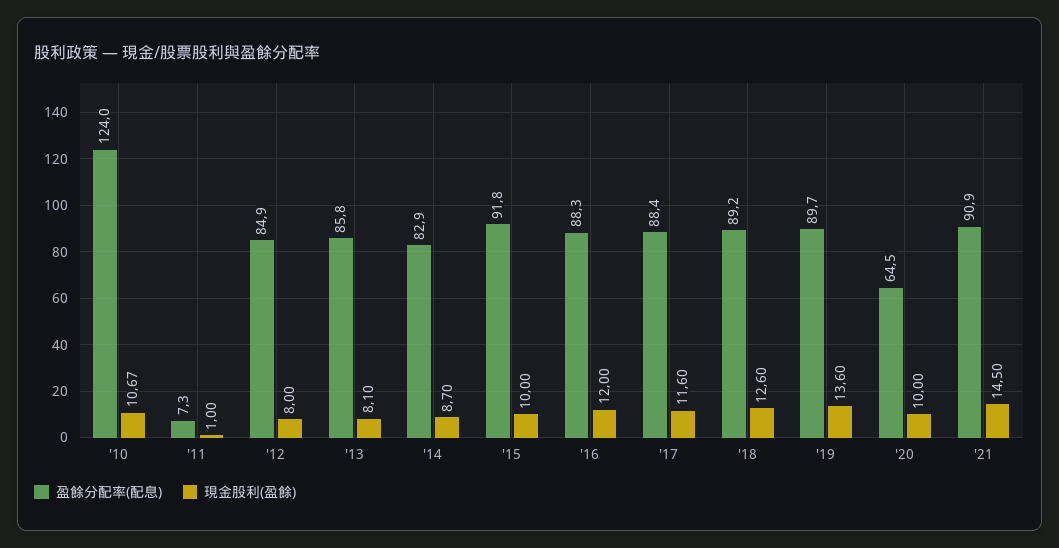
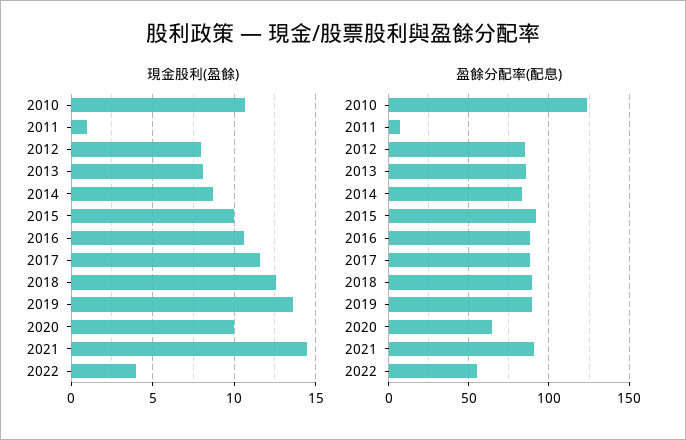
現金股利(盈餘), '16: 12 -> 10.5
現金股利(盈餘), 2022: none -> 4
盈餘分配率(配息), 2022: none -> 55

